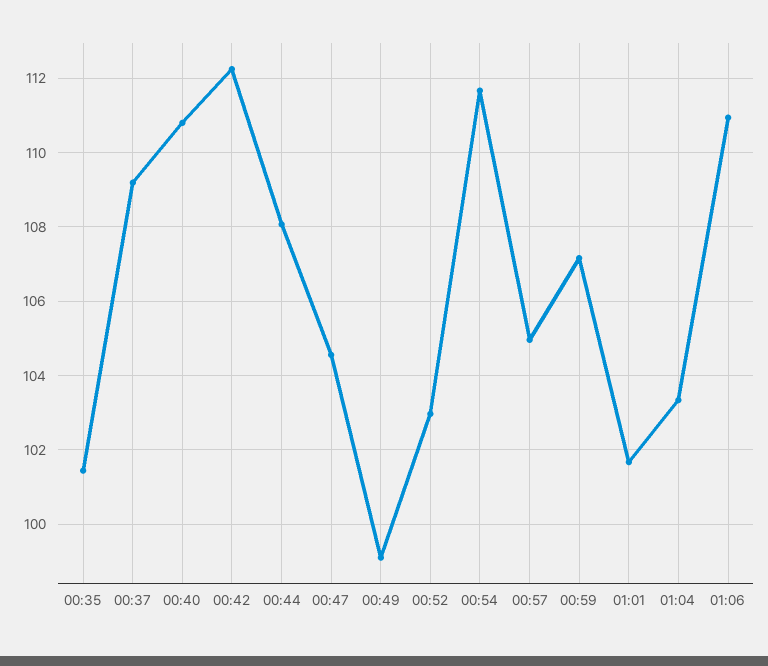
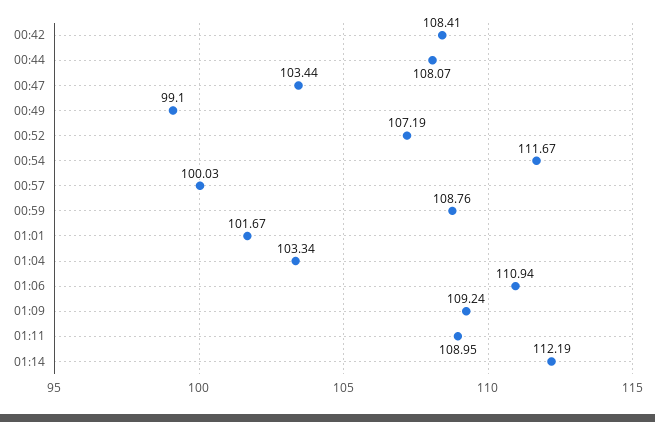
00:35: 101.4 -> none
00:37: 109.2 -> none
00:40: 110.8 -> none
00:42: 112.2 -> 108.41
00:47: 104.6 -> 103.44
00:52: 103 -> 107.19
00:57: 105 -> 100.03
00:59: 107.2 -> 108.76
01:09: none -> 109.24
01:11: none -> 108.95
01:14: none -> 112.19

